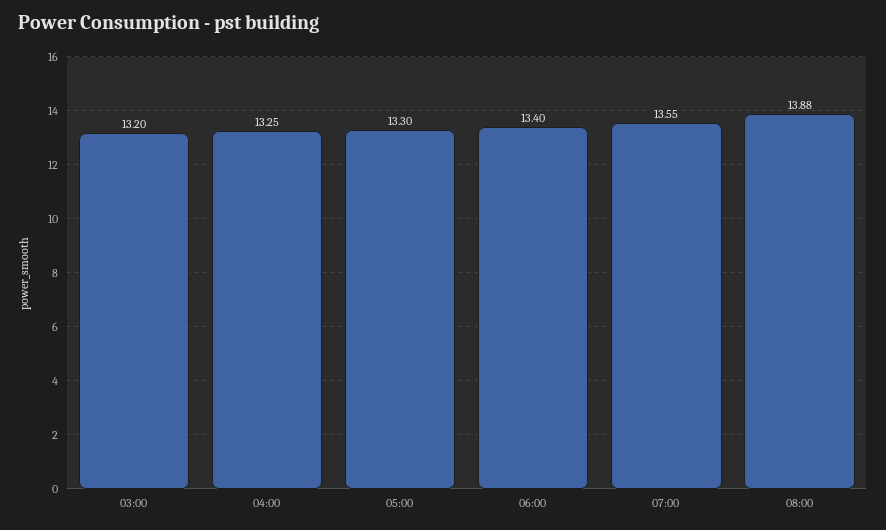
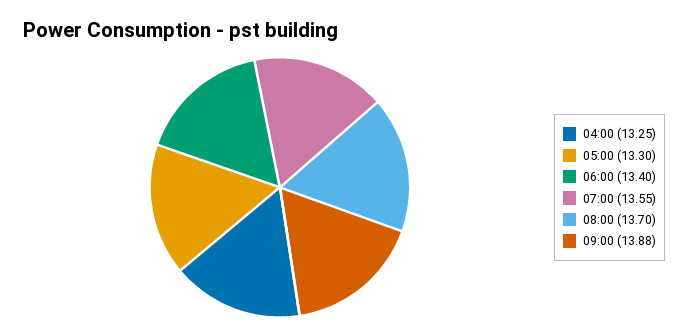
03:00: 13.2 -> none
08:00: 13.88 -> 13.7
09:00: none -> 13.88

